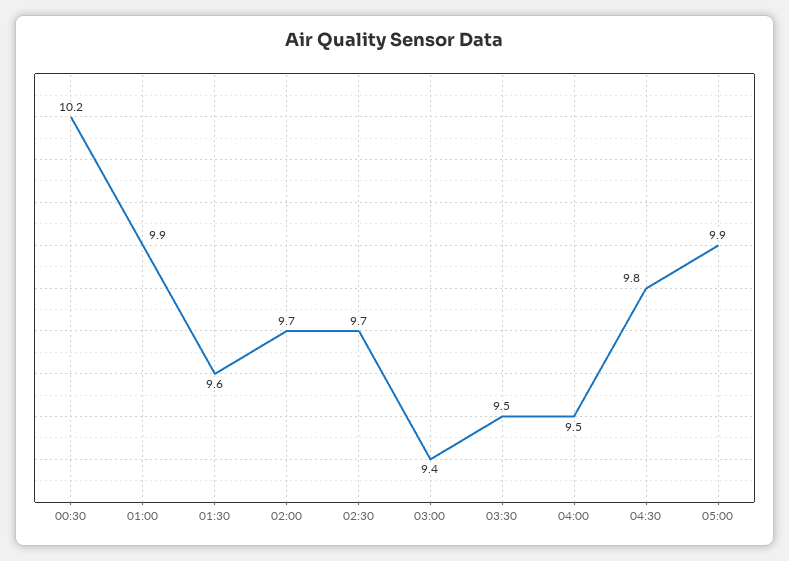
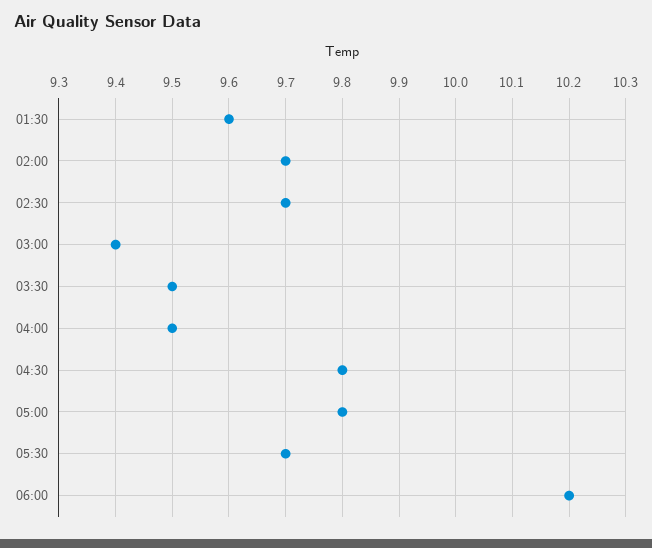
00:30: 10.2 -> none
01:00: 9.9 -> none
05:00: 9.9 -> 9.8
05:30: none -> 9.7
06:00: none -> 10.2

